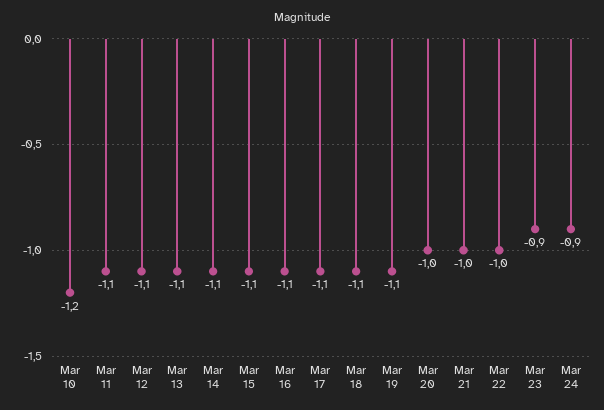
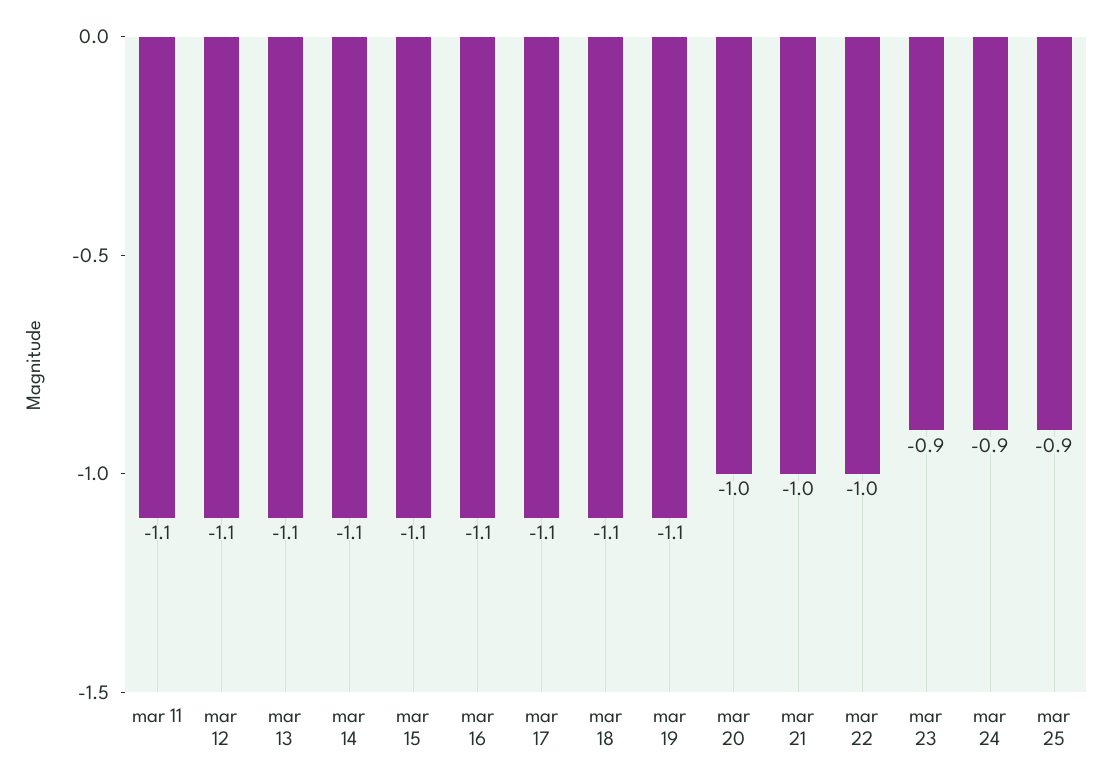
Mar 10: -1.2 -> none
mar 25: none -> -0.9

